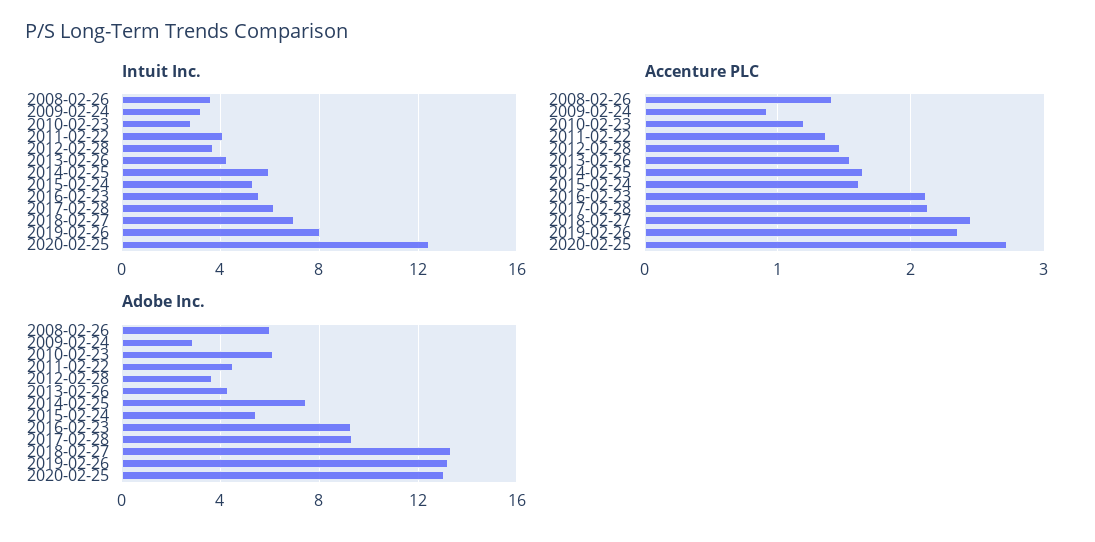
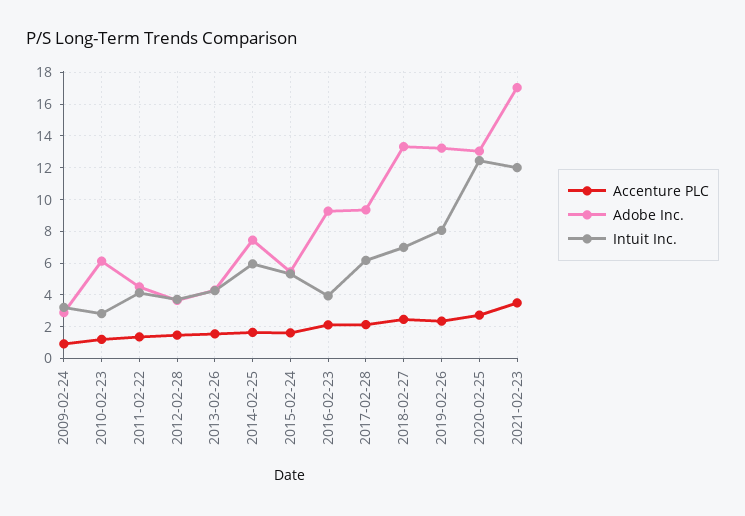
Intuit Inc., 2008-02-26: 3.5 -> none
Intuit Inc., 2016-02-23: 5.5 -> 4
Accenture PLC, 2008-02-26: 1.4 -> none
Adobe Inc., 2008-02-26: 6 -> none
Accenture PLC, 2021-02-23: none -> 3.5
Adobe Inc., 2021-02-23: none -> 17
Intuit Inc., 2021-02-23: none -> 12

